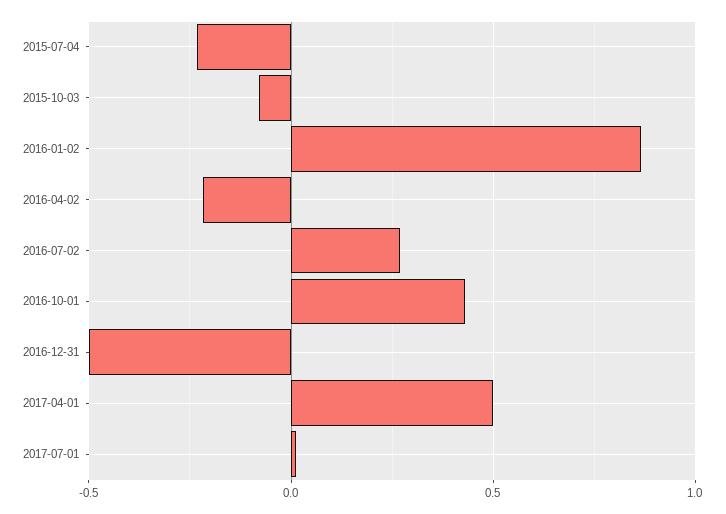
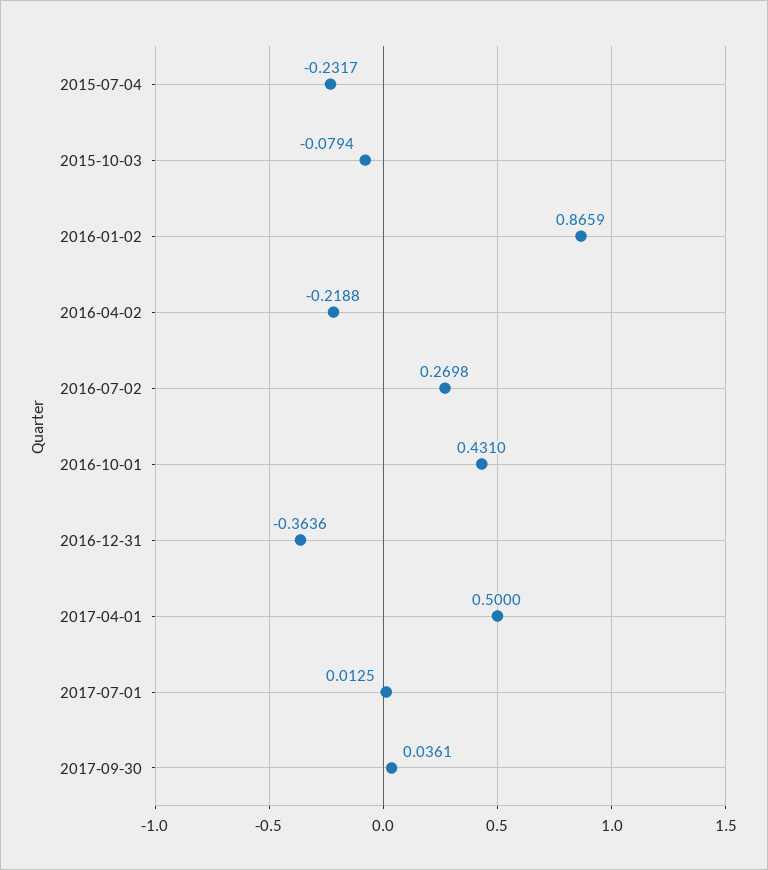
2016-12-31: -0.5 -> -0.3636
2017-09-30: none -> 0.0361

